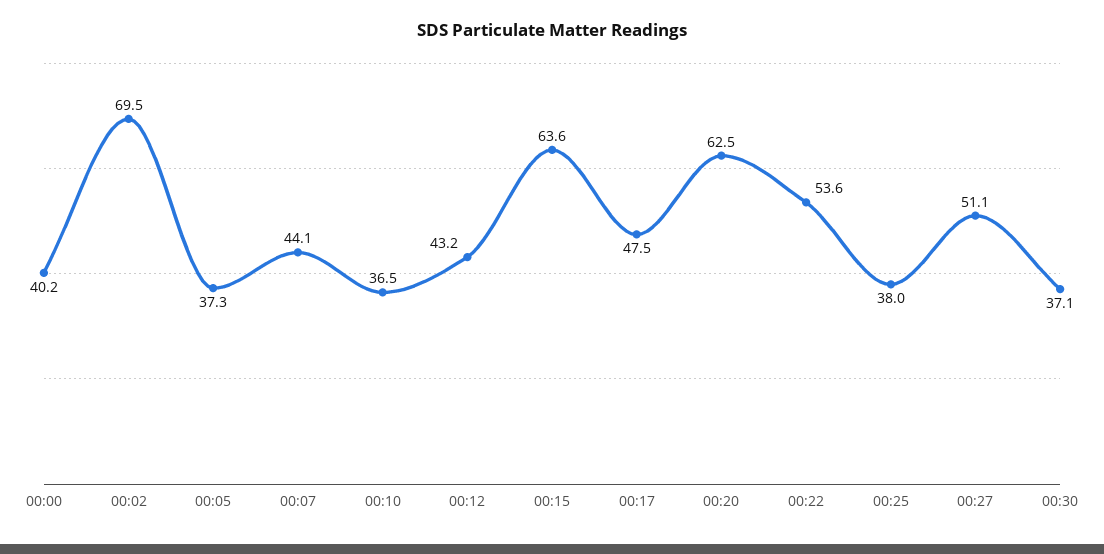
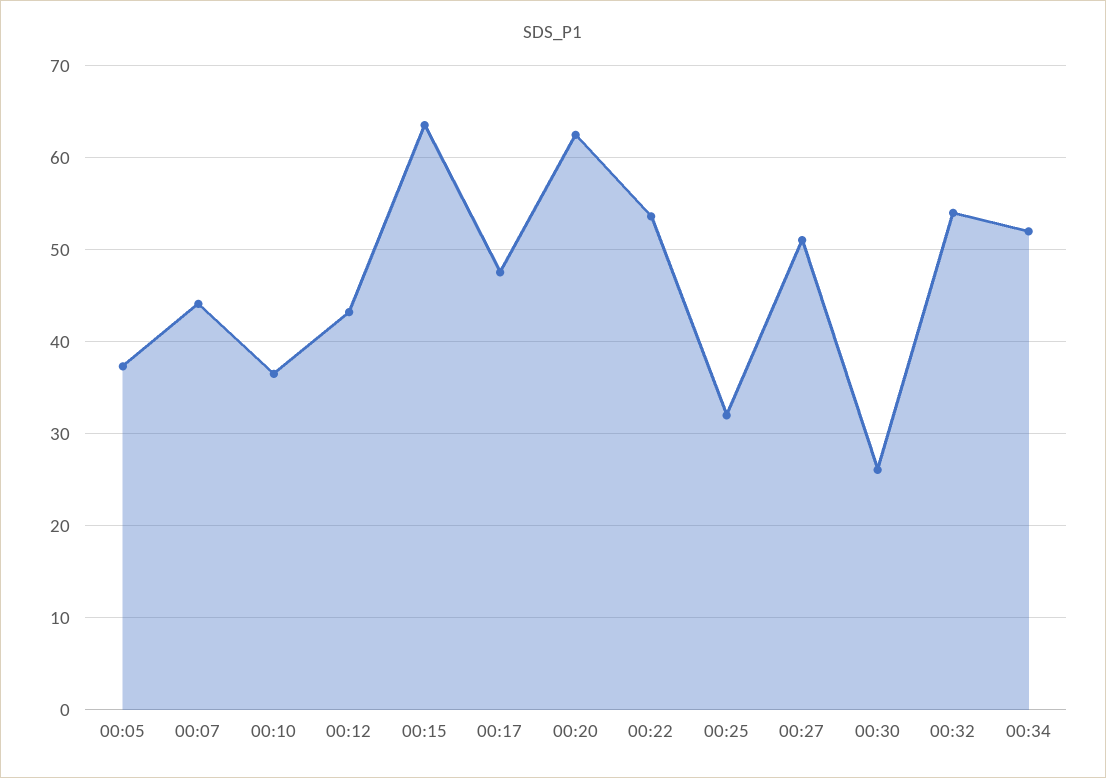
00:00: 40.2 -> none
00:02: 69.5 -> none
00:25: 38 -> 32
00:30: 37.1 -> 26
00:32: none -> 54
00:34: none -> 52

